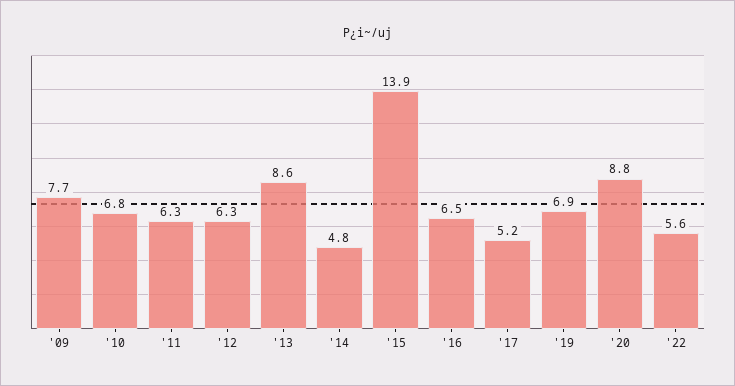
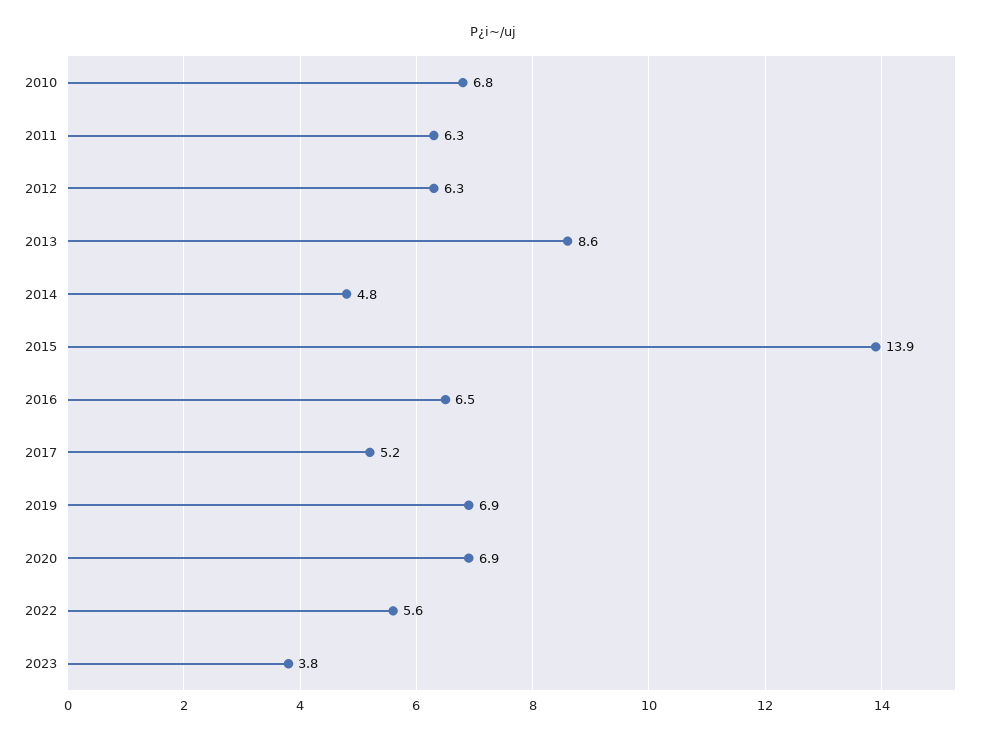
'09: 7.7 -> none
'20: 8.8 -> 6.9
2023: none -> 3.8

